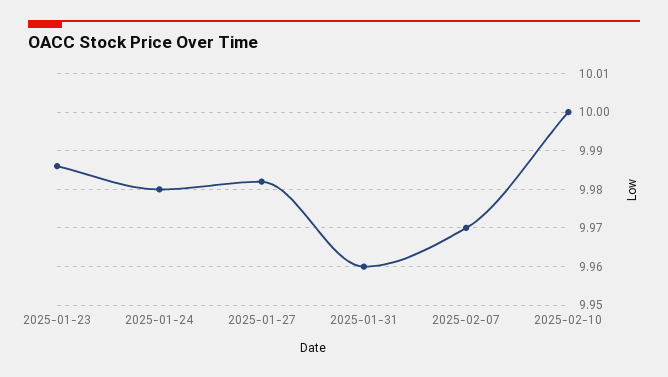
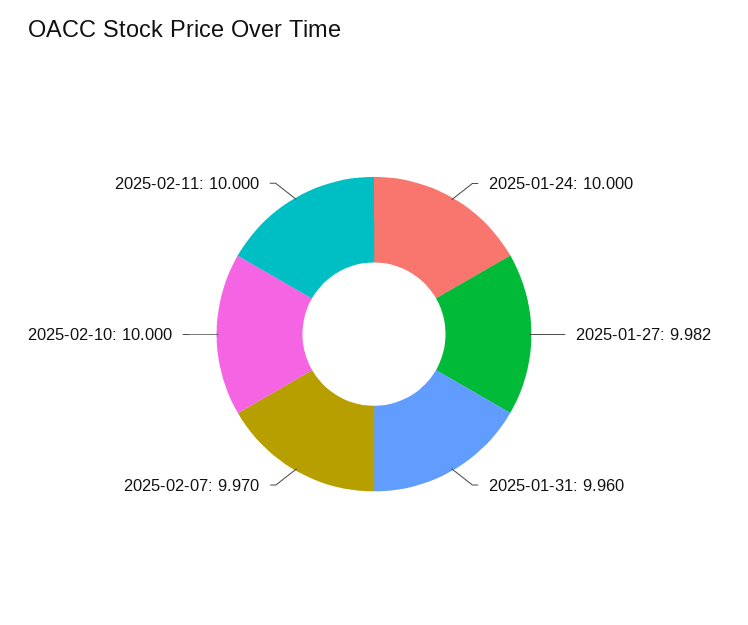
2025-01-23: 9.985 -> none
2025-01-24: 9.98 -> 10
2025-02-11: none -> 10

